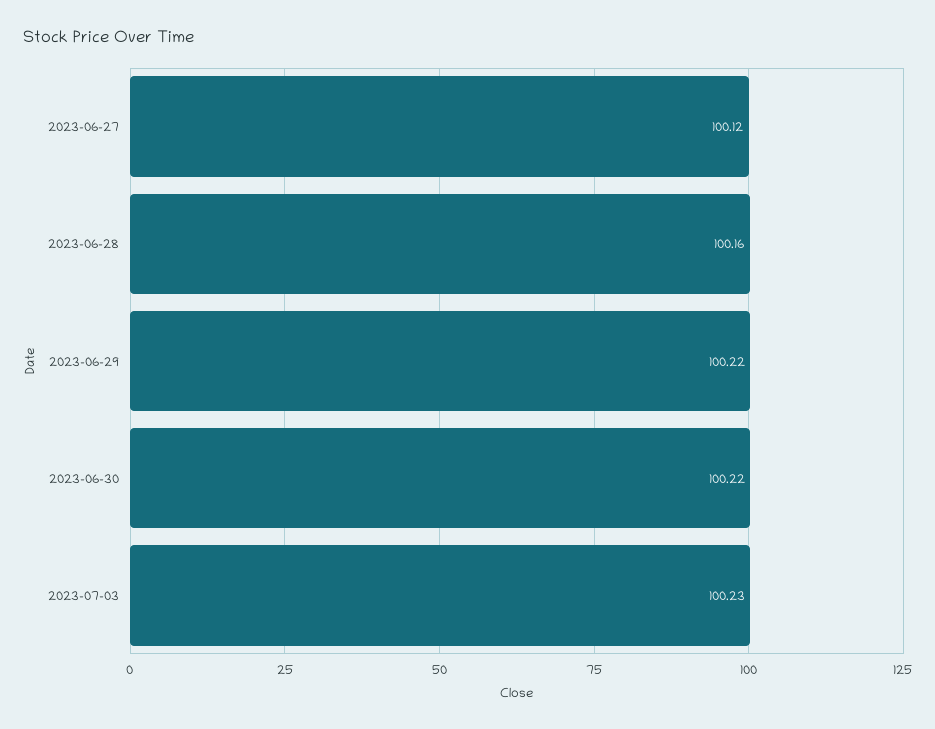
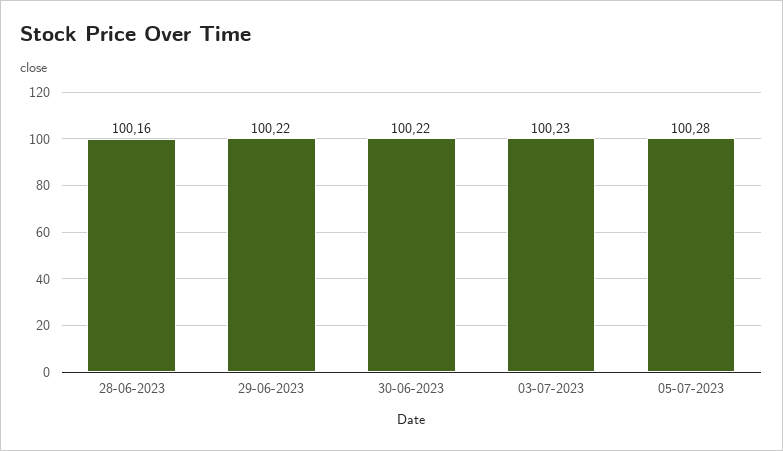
2023-06-27: 100.12 -> none
05-07-2023: none -> 100.28

